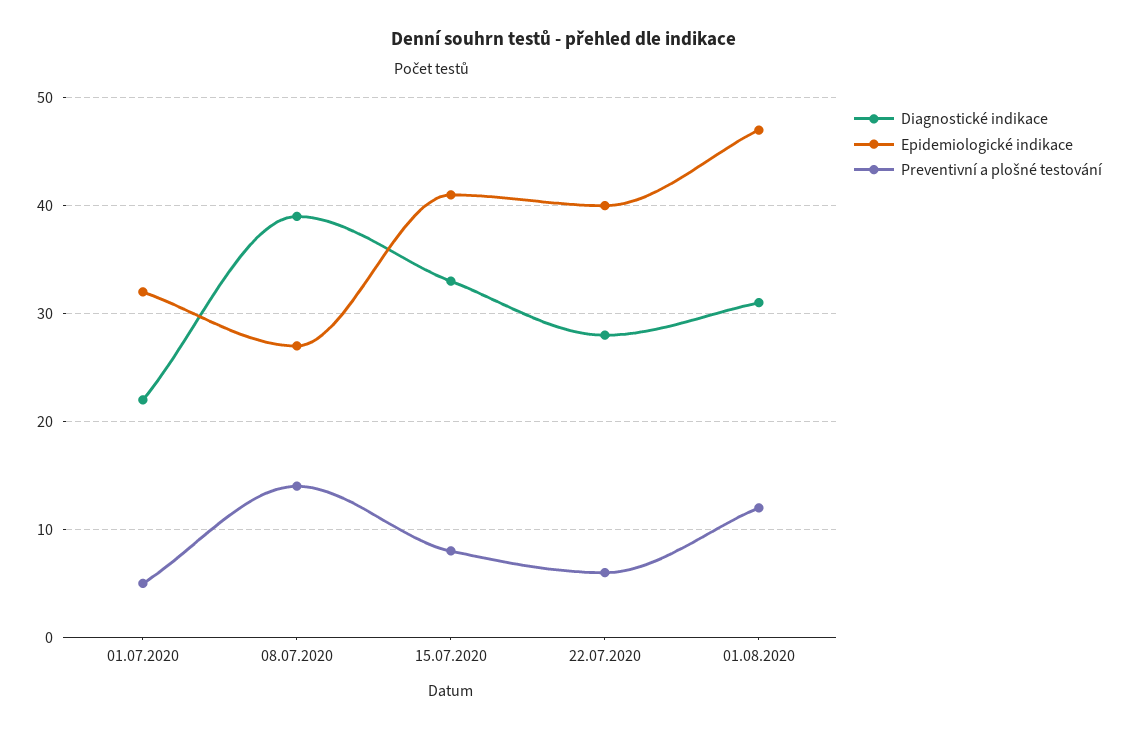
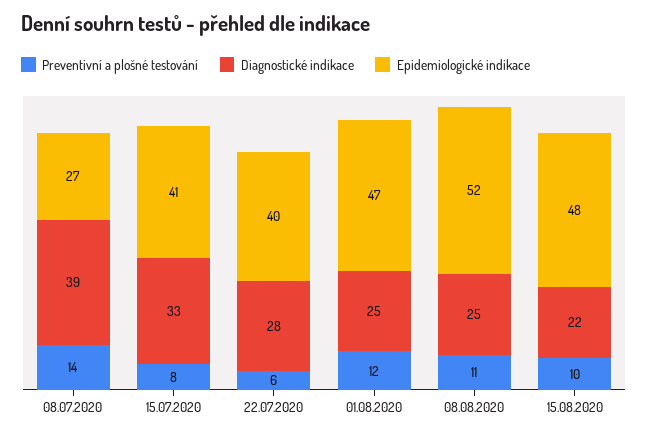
Diagnostické indikace, 01.07.2020: 22 -> none
Epidemiologické indikace, 01.07.2020: 32 -> none
Preventivní a plošné testování, 01.07.2020: 5 -> none
Diagnostické indikace, 01.08.2020: 31 -> 25
Preventivní a plošné testování, 08.08.2020: none -> 11
Diagnostické indikace, 08.08.2020: none -> 25
Epidemiologické indikace, 08.08.2020: none -> 52
Preventivní a plošné testování, 15.08.2020: none -> 10
Diagnostické indikace, 15.08.2020: none -> 22
Epidemiologické indikace, 15.08.2020: none -> 48

